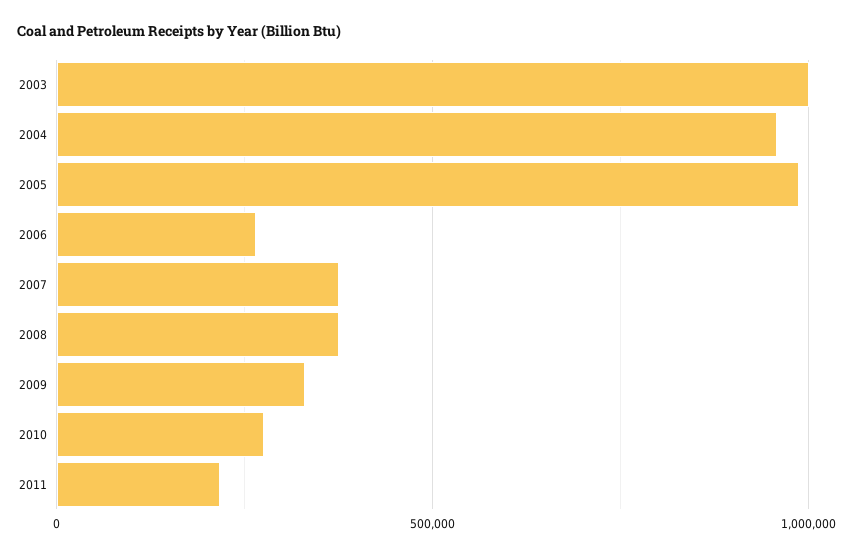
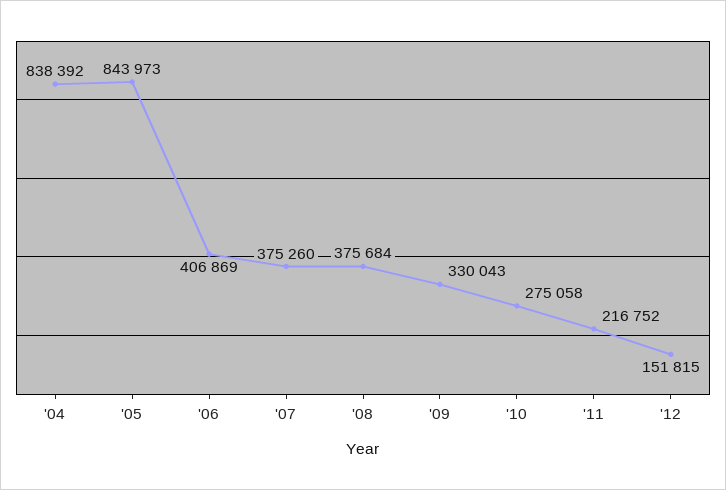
2003: 1000000 -> none
2004: 950000 -> 838392
2005: 1000000 -> 843973
2006: 250000 -> 406869
'12: none -> 151815

